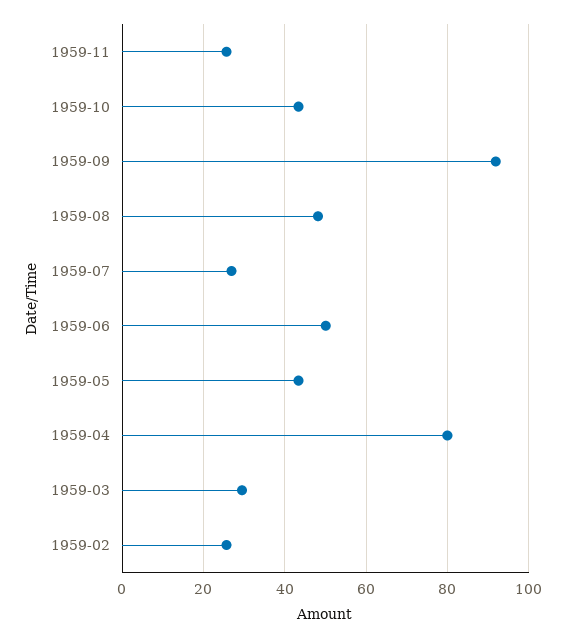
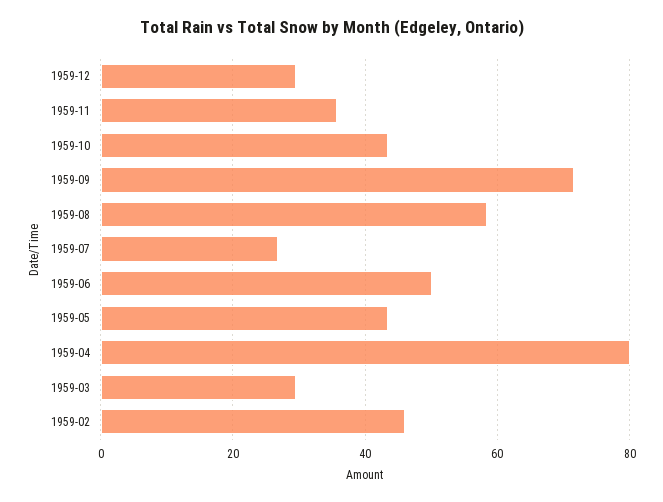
1959-11: 26 -> 36
1959-09: 92 -> 72
1959-08: 48 -> 58
1959-02: 26 -> 46
1959-12: none -> 30

